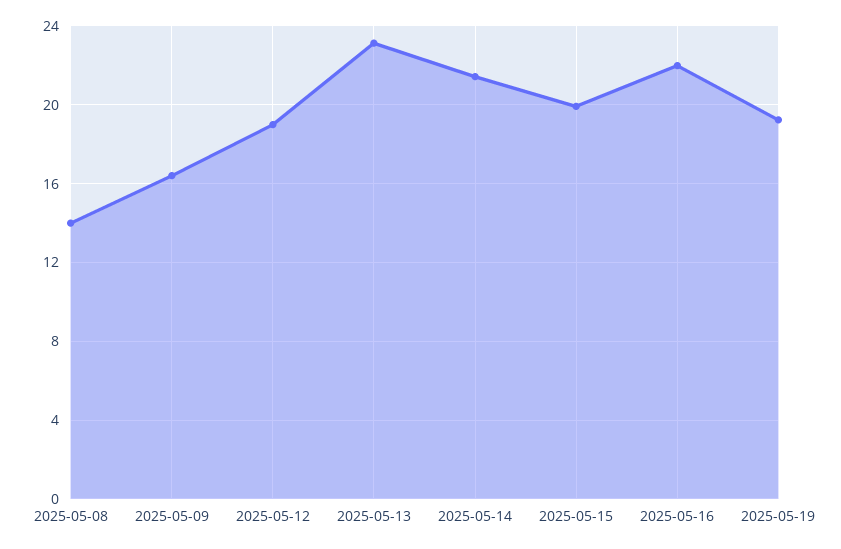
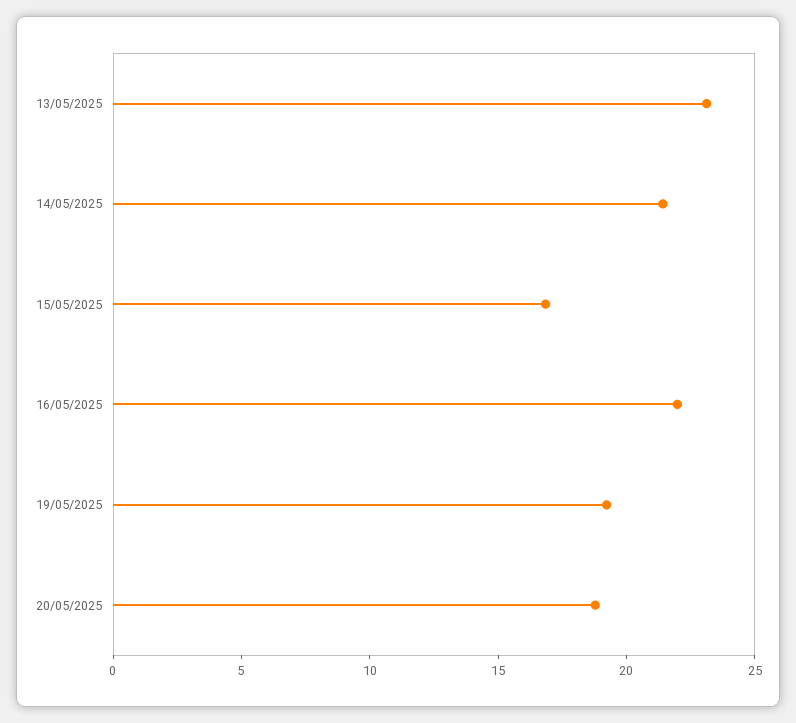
2025-05-08: 14 -> none
2025-05-09: 16.5 -> none
2025-05-12: 19 -> none
2025-05-15: 20 -> 17
20/05/2025: none -> 19

